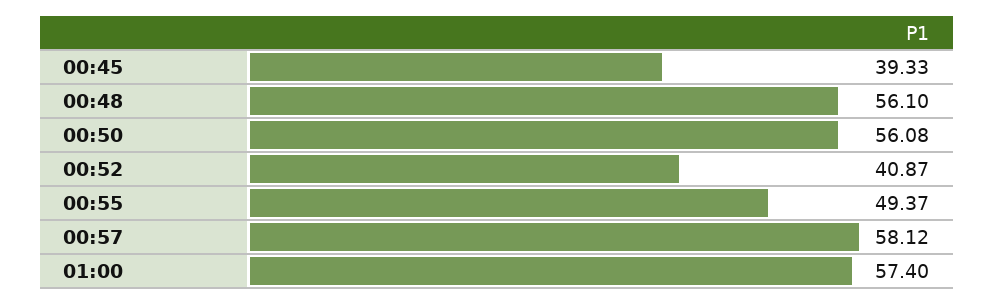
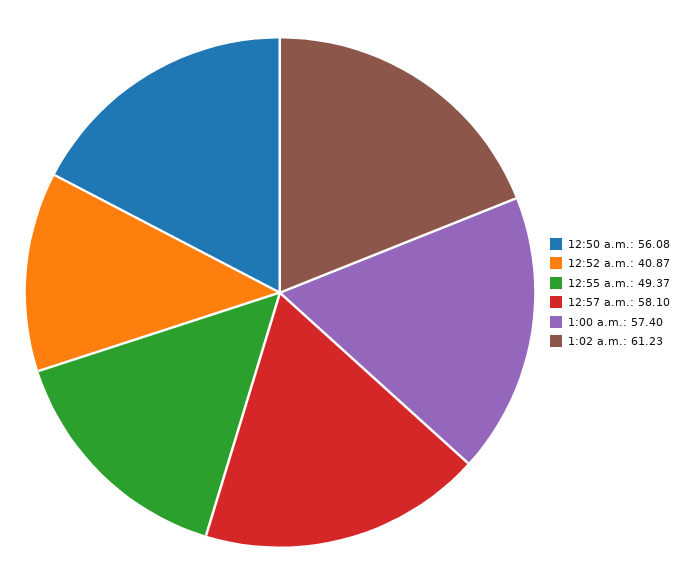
00:45: 39.33 -> none
00:48: 56.1 -> none
00:57: 58.12 -> 58.1
1:02 a.m.: none -> 61.23

